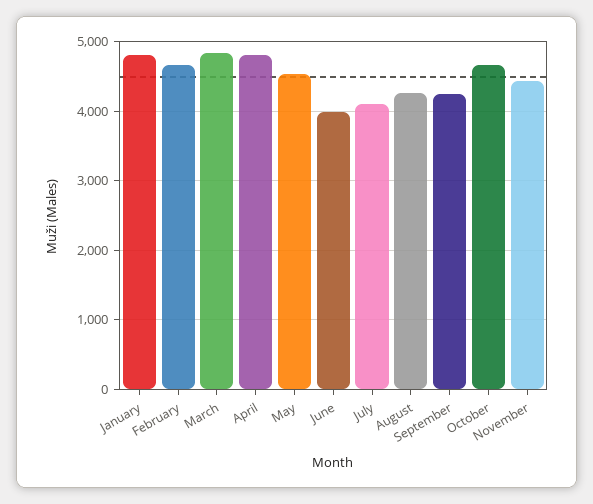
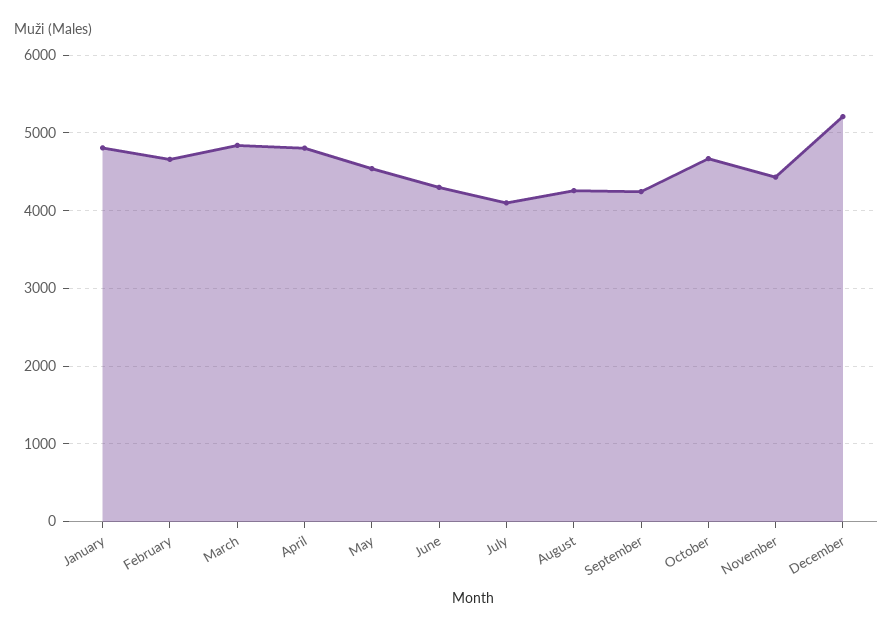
June: 4000 -> 4300
December: none -> 5200

